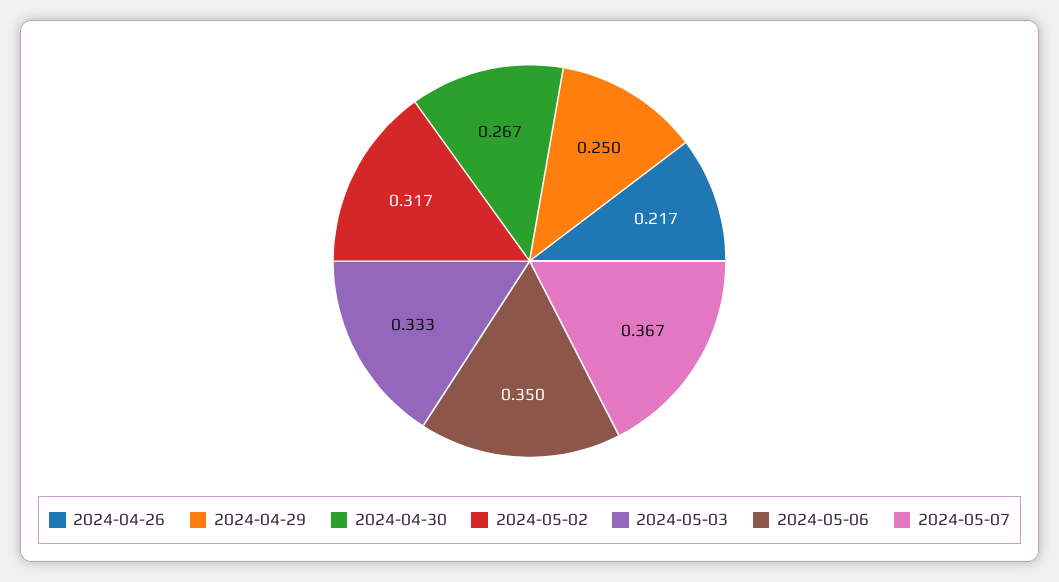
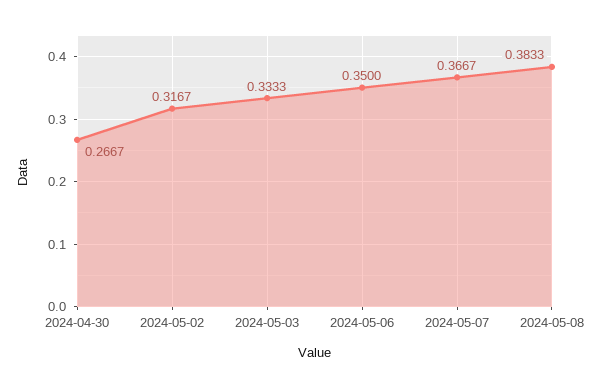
2024-04-26: 0.217 -> none
2024-04-29: 0.25 -> none
2024-05-08: none -> 0.3833

